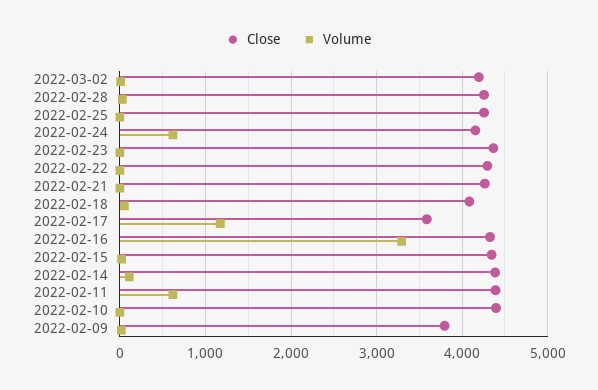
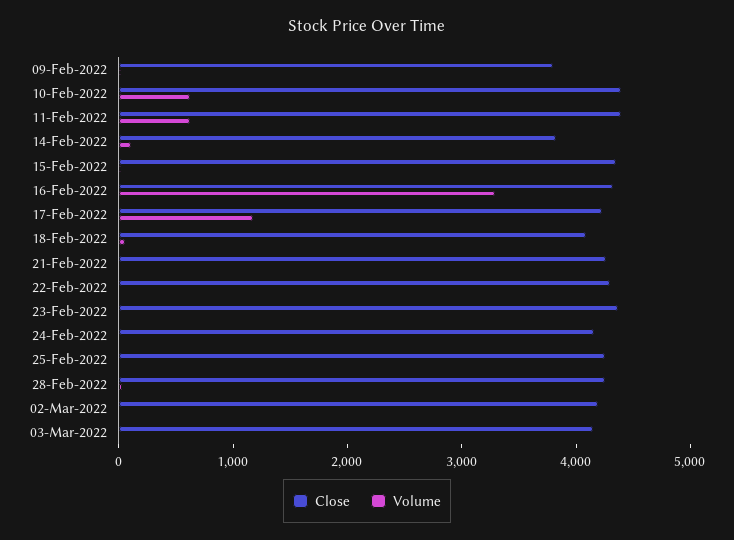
Volume, 2022-02-24: 600 -> 0
Close, 2022-02-17: 3600 -> 4200
Close, 2022-02-14: 4400 -> 3800
Volume, 2022-02-10: 0 -> 600
Close, 03-Mar-2022: none -> 4200
Volume, 03-Mar-2022: none -> 0

